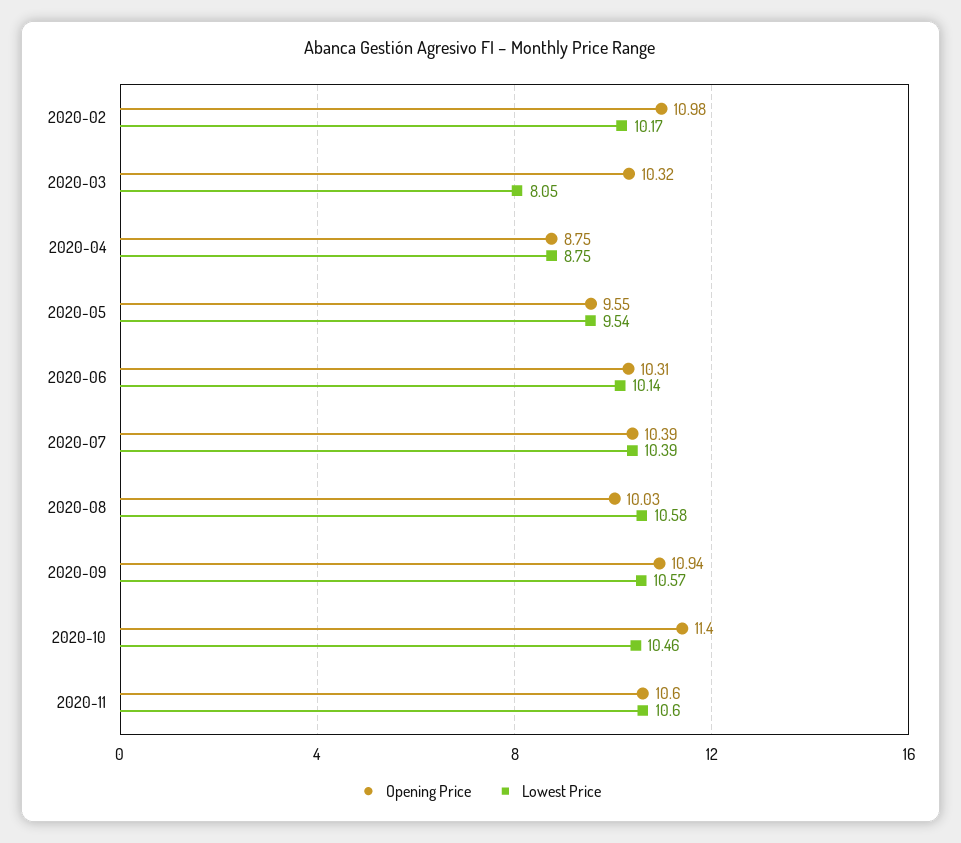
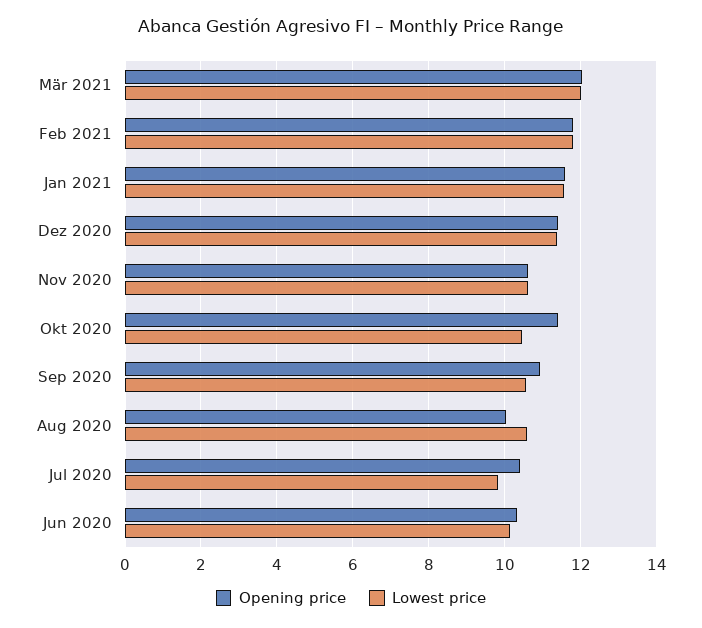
Opening Price, 2020-02: 10.98 -> none
Lowest Price, 2020-02: 10.17 -> none
Opening Price, 2020-03: 10.32 -> none
Lowest Price, 2020-03: 8.05 -> none
Opening Price, 2020-04: 8.75 -> none
Lowest Price, 2020-04: 8.75 -> none
Opening Price, 2020-05: 9.55 -> none
Lowest Price, 2020-05: 9.54 -> none
Lowest Price, 2020-07: 10.39 -> 9.8
Opening Price, Mär 2021: none -> 12
Lowest Price, Mär 2021: none -> 12
Opening Price, Feb 2021: none -> 11.8
Lowest Price, Feb 2021: none -> 11.8
Opening Price, Jan 2021: none -> 11.6
Lowest Price, Jan 2021: none -> 11.6
Opening Price, Dez 2020: none -> 11.4
Lowest Price, Dez 2020: none -> 11.4

